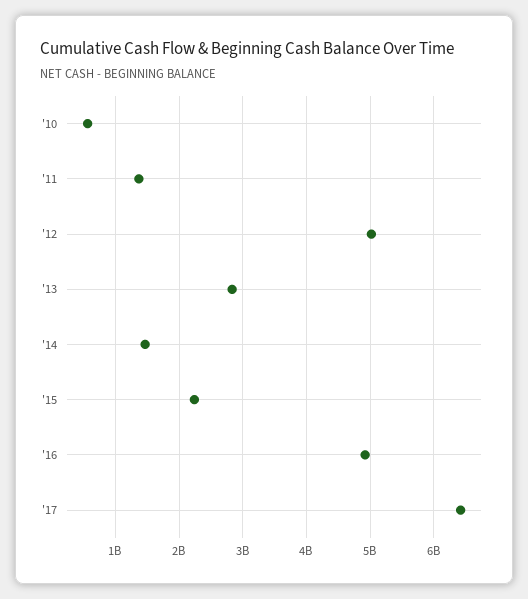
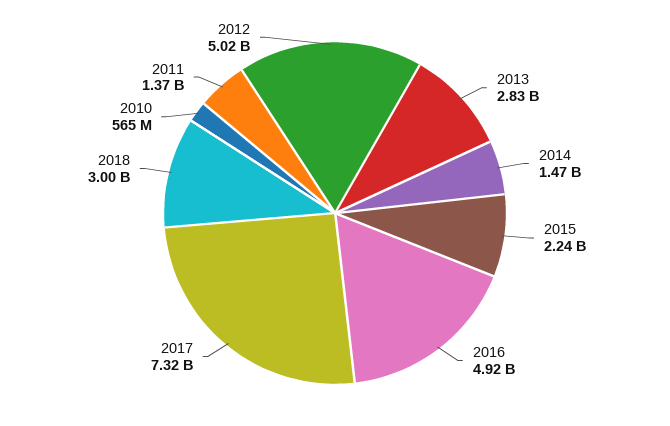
'17: 6400000000 -> 7320000000
2018: none -> 3000000000

